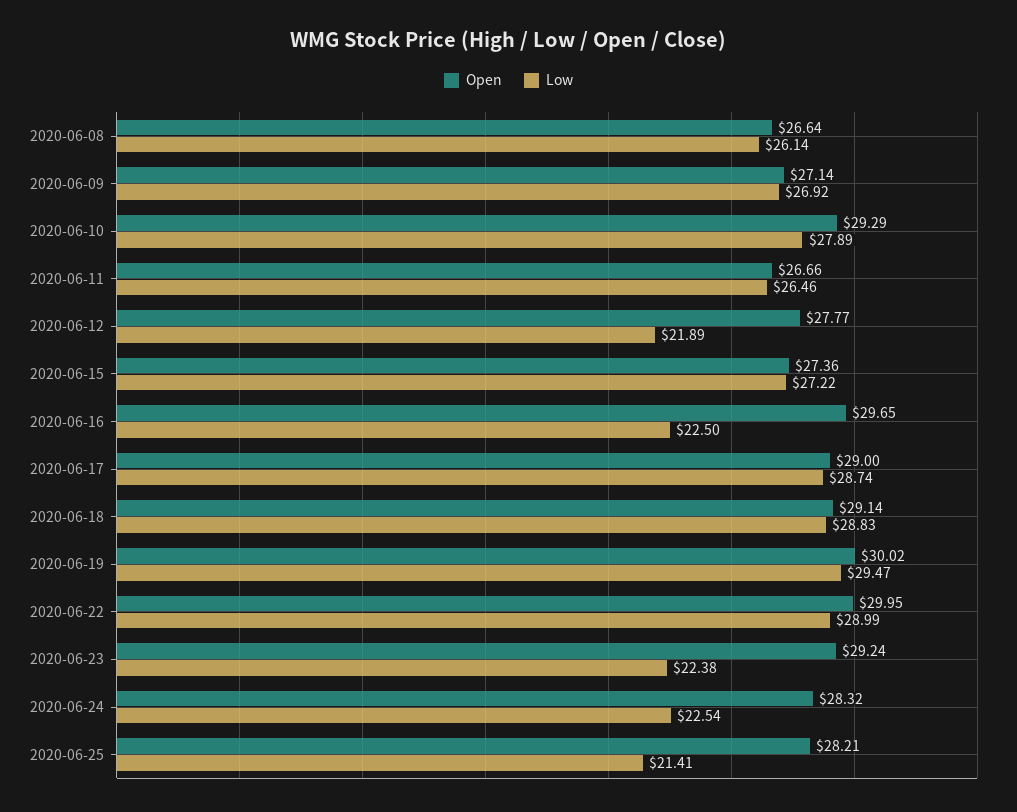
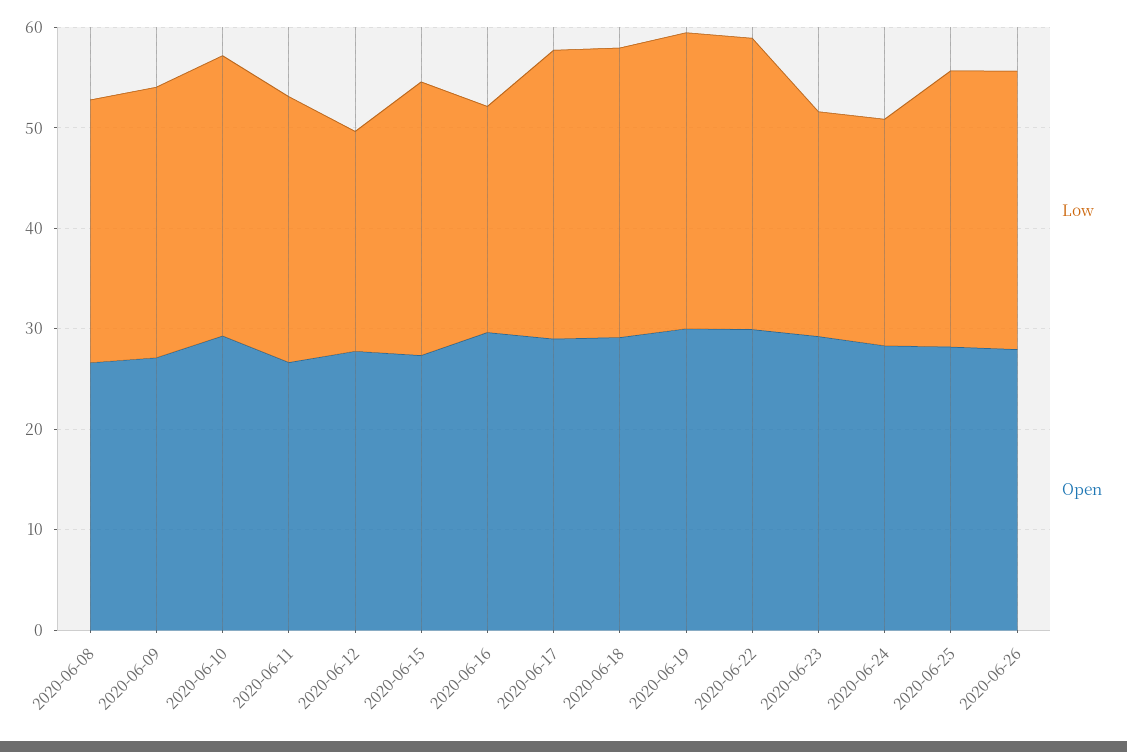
Low, 2020-06-25: 21.41 -> 28
Low, 2020-06-26: none -> 28
Open, 2020-06-26: none -> 28

